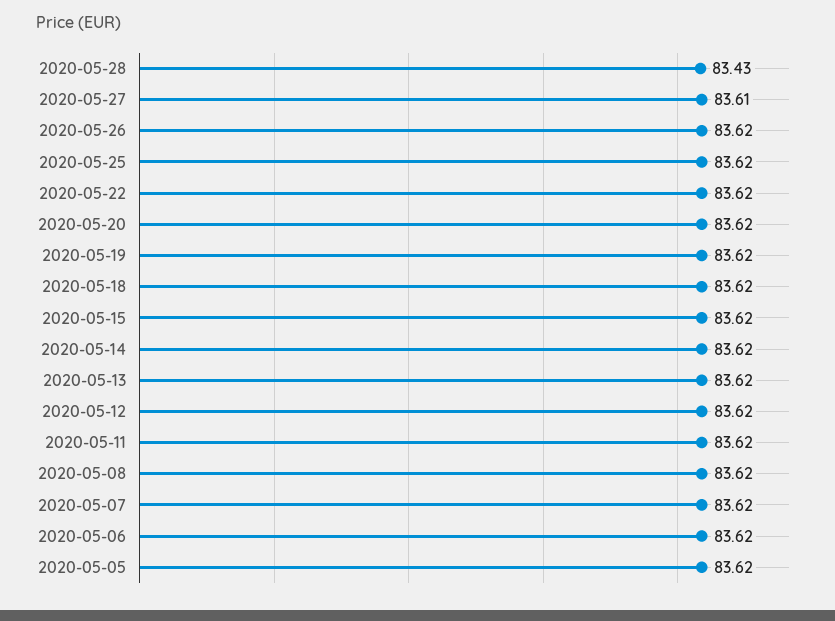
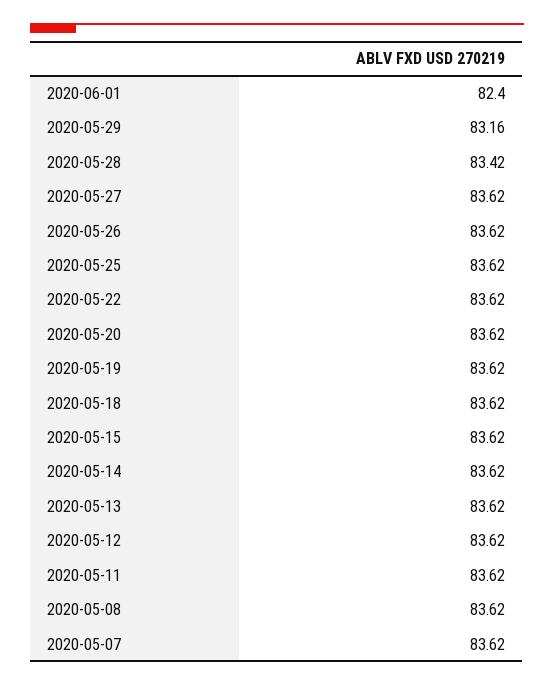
2020-05-28: 83.43 -> 83.42
2020-05-27: 83.61 -> 83.62
2020-05-06: 83.62 -> none
2020-05-05: 83.62 -> none
2020-06-01: none -> 82.4
2020-05-29: none -> 83.16

